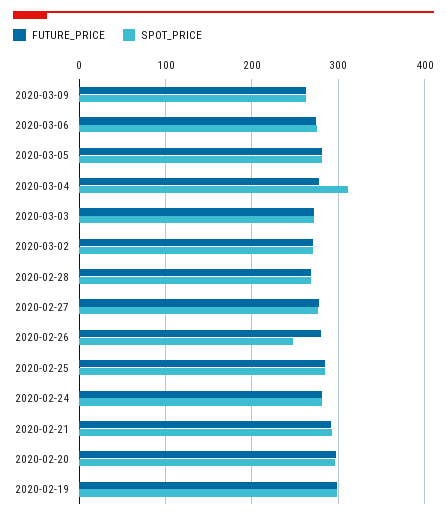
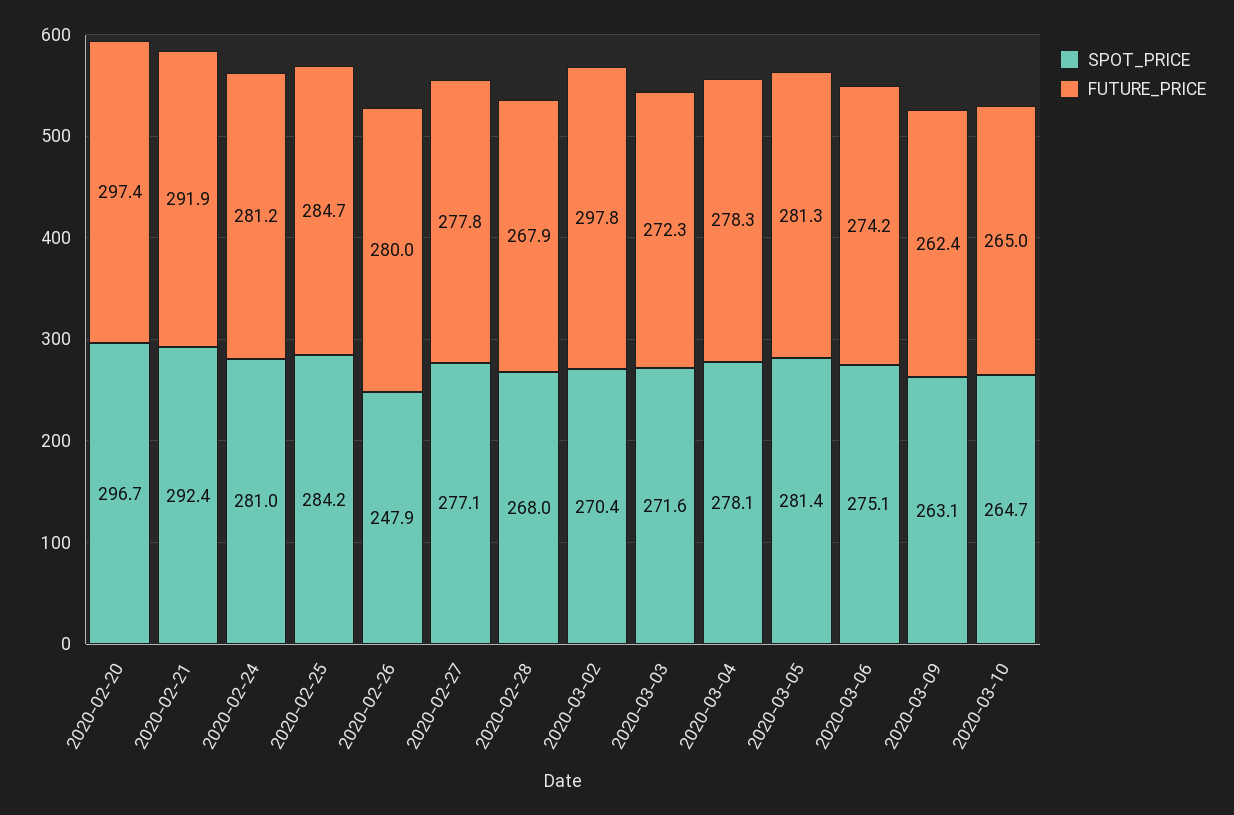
SPOT_PRICE, 2020-03-04: 310 -> 278.1
FUTURE_PRICE, 2020-03-02: 270 -> 297.8
FUTURE_PRICE, 2020-02-19: 300 -> none
SPOT_PRICE, 2020-02-19: 300 -> none
SPOT_PRICE, 2020-03-10: none -> 264.7
FUTURE_PRICE, 2020-03-10: none -> 265

